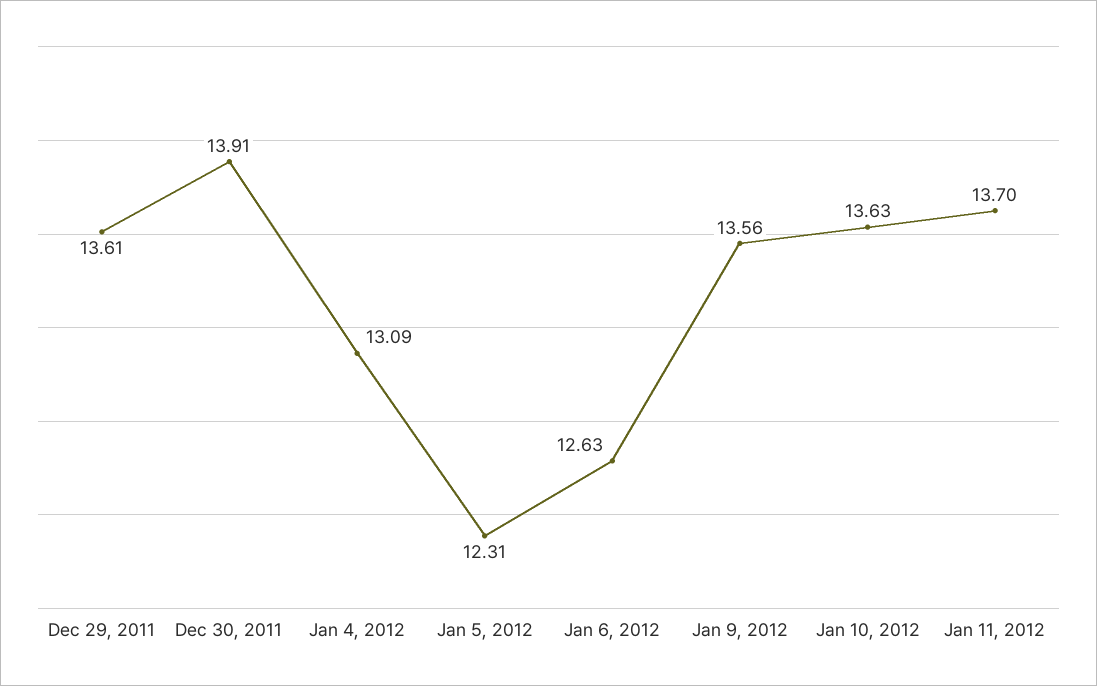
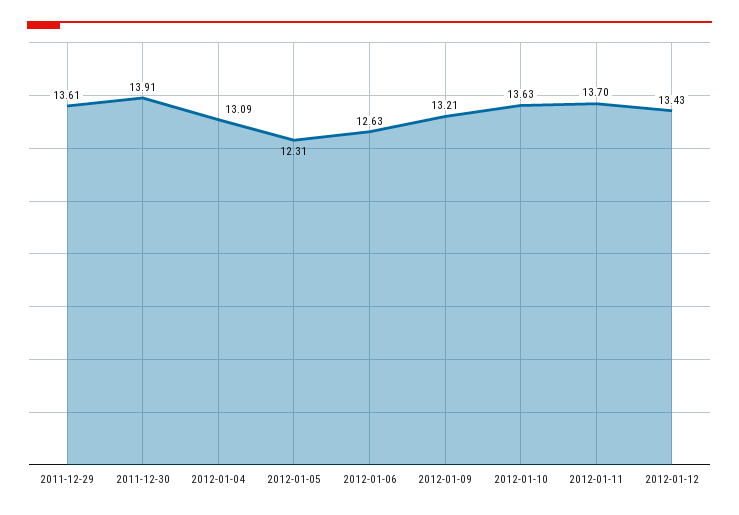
Jan 9, 2012: 13.56 -> 13.21
2012-01-12: none -> 13.43

